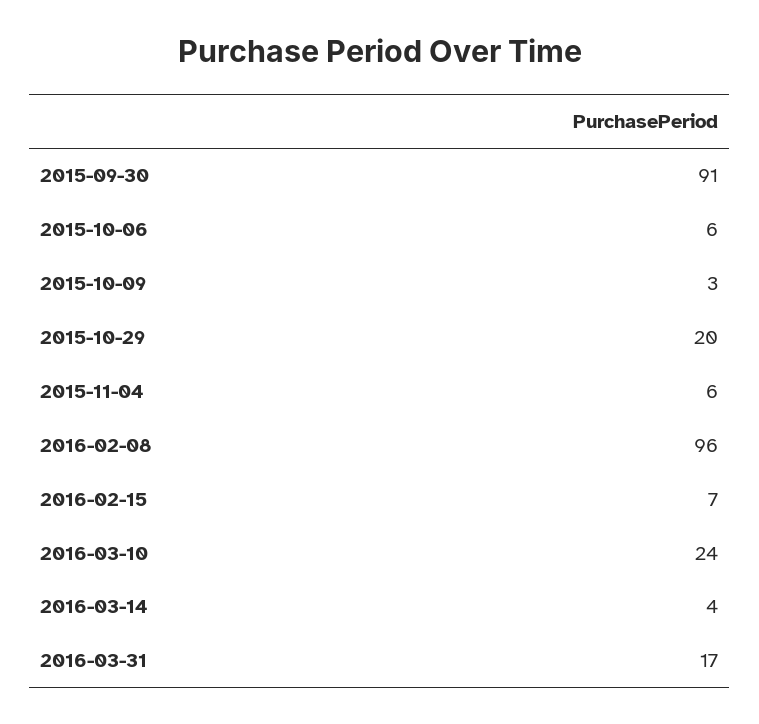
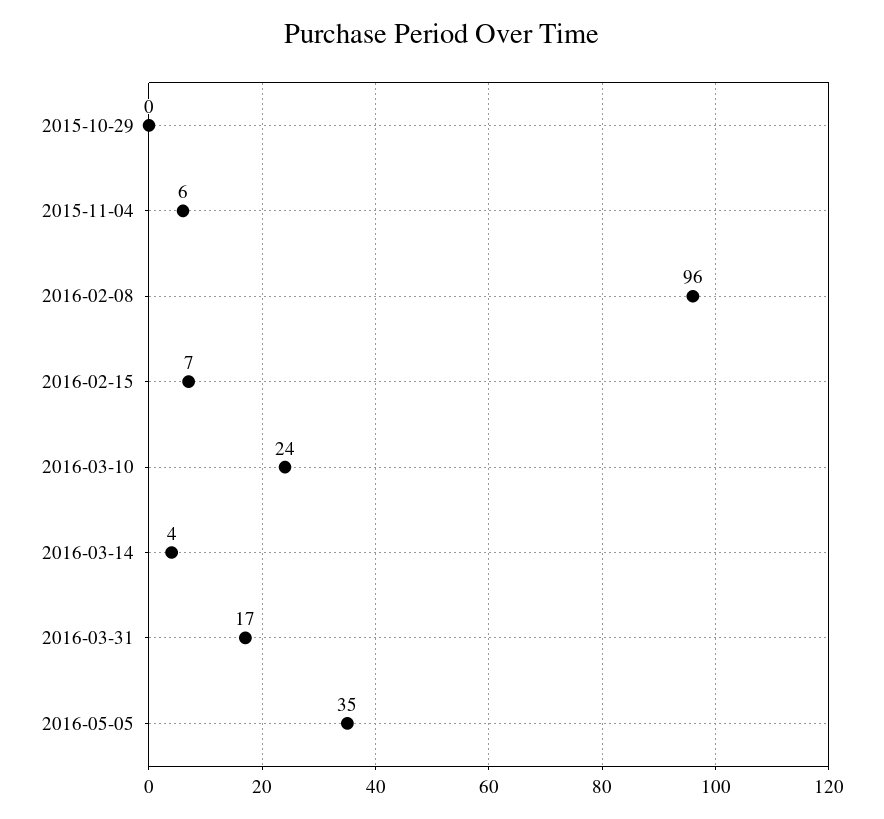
2015-09-30: 91 -> none
2015-10-06: 6 -> none
2015-10-09: 3 -> none
2015-10-29: 20 -> 0
2016-05-05: none -> 35

